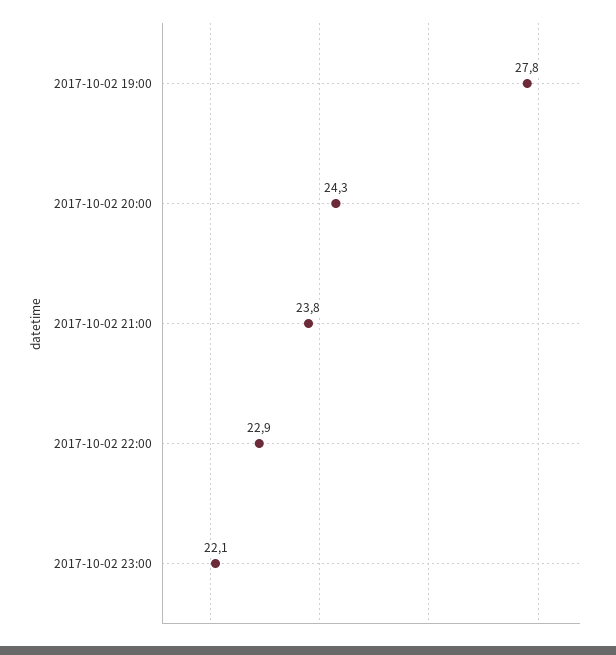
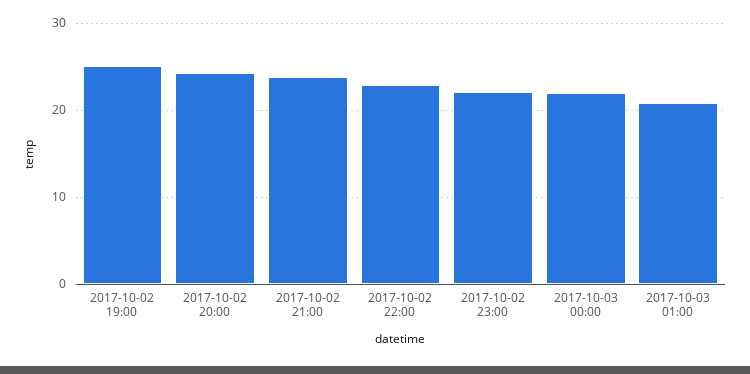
2017-10-02 19:00: 27.8 -> 25
2017-10-03 00:00: none -> 22
2017-10-03 01:00: none -> 21

